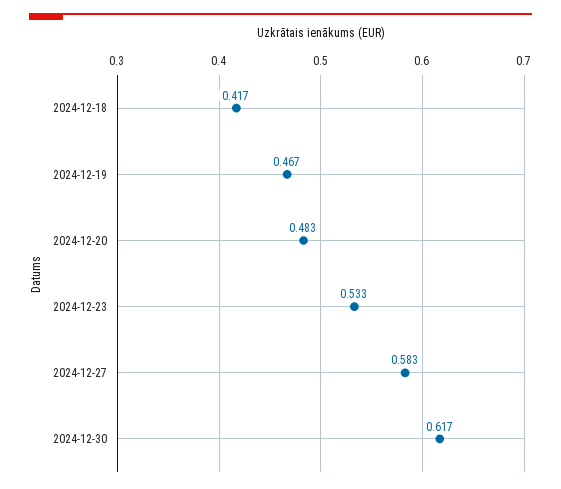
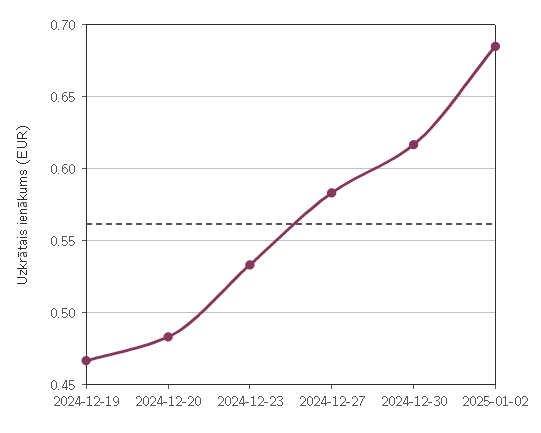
2024-12-18: 0.417 -> none
2025-01-02: none -> 0.685

